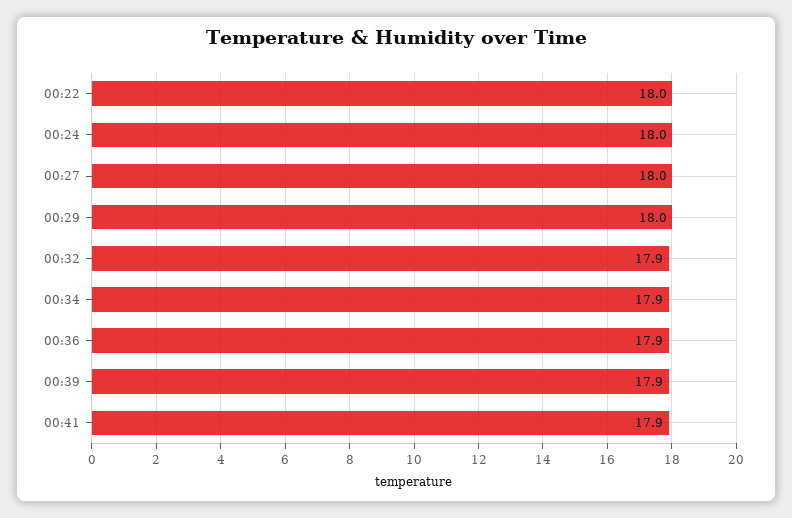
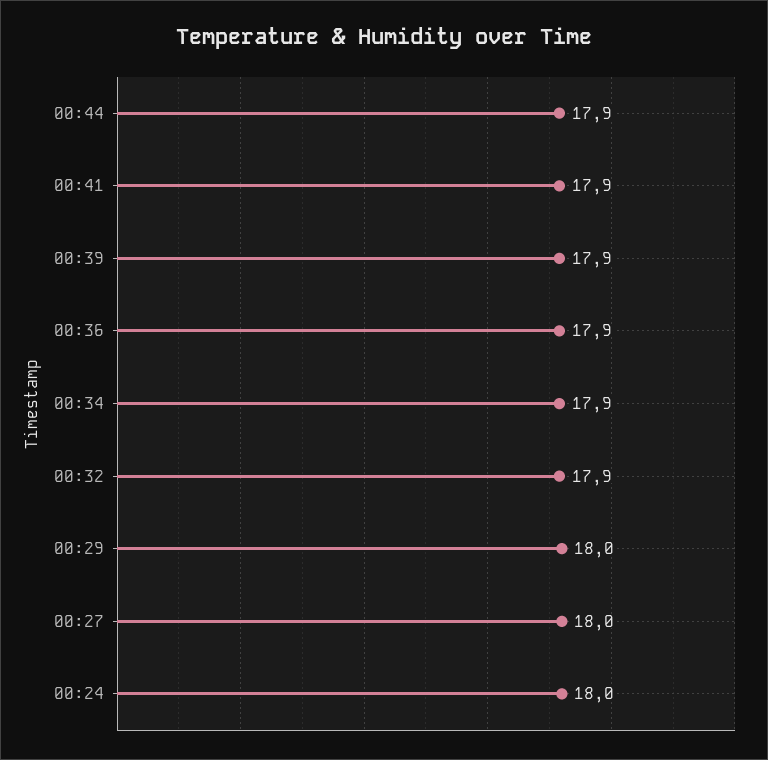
00:22: 18 -> none
00:44: none -> 17.9

